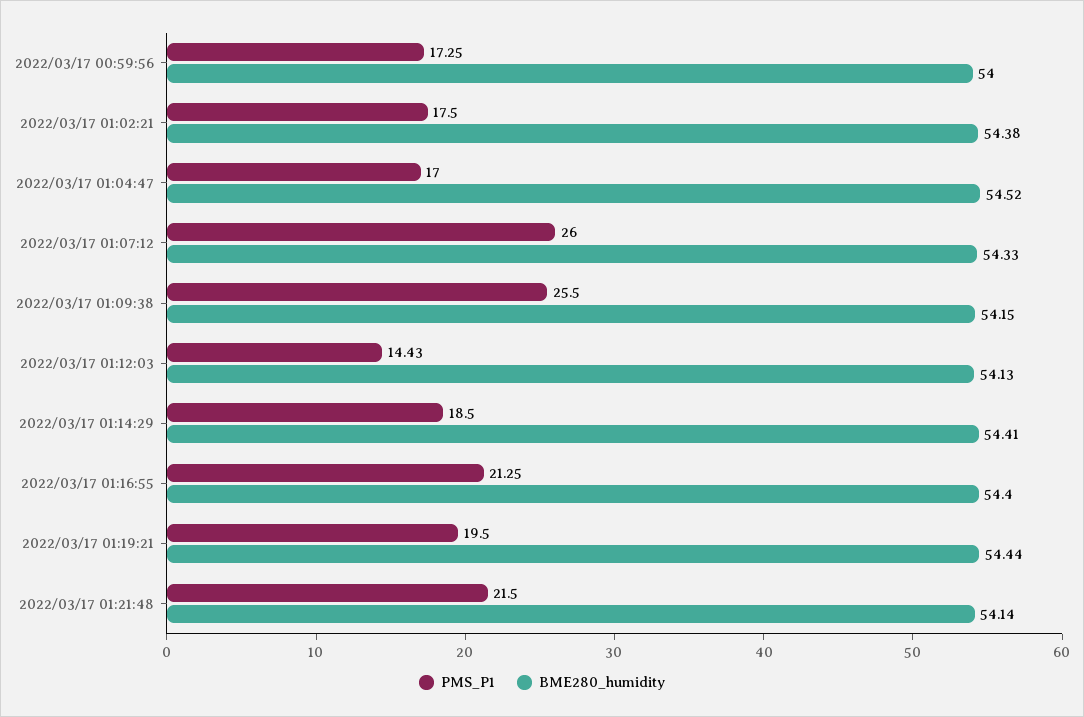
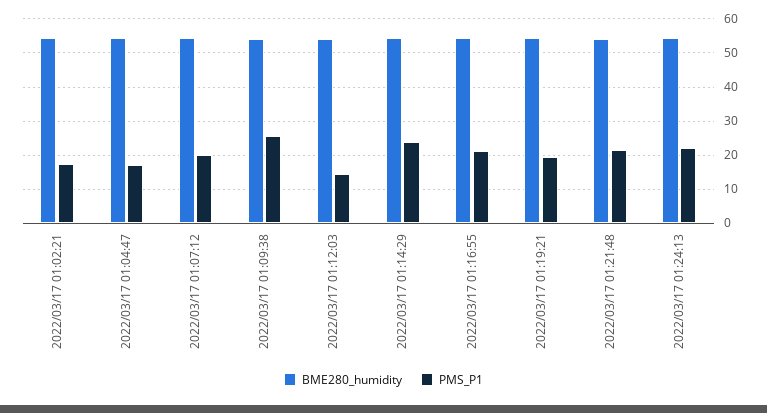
PMS_P1, 2022/03/17 00:59:56: 17.25 -> none
BME280_humidity, 2022/03/17 00:59:56: 54 -> none
PMS_P1, 2022/03/17 01:07:12: 26 -> 20
PMS_P1, 2022/03/17 01:14:29: 18.5 -> 24
BME280_humidity, 2022/03/17 01:24:13: none -> 54
PMS_P1, 2022/03/17 01:24:13: none -> 22

